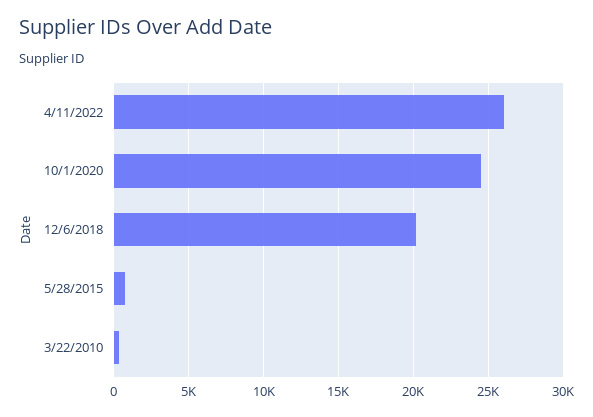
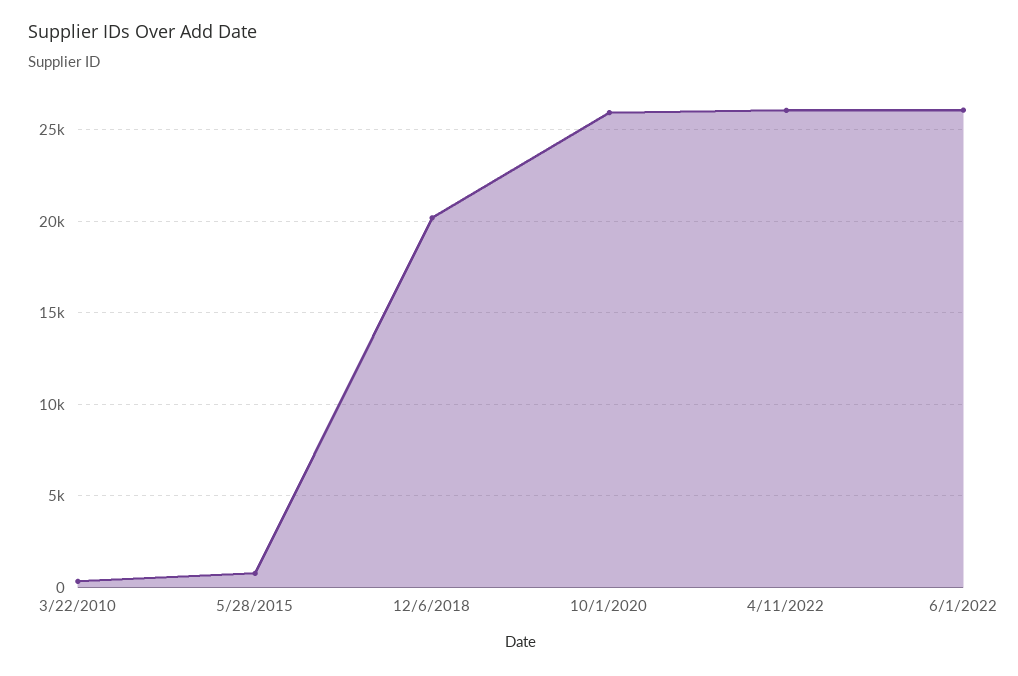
10/1/2020: 24500 -> 26000
6/1/2022: none -> 26000

